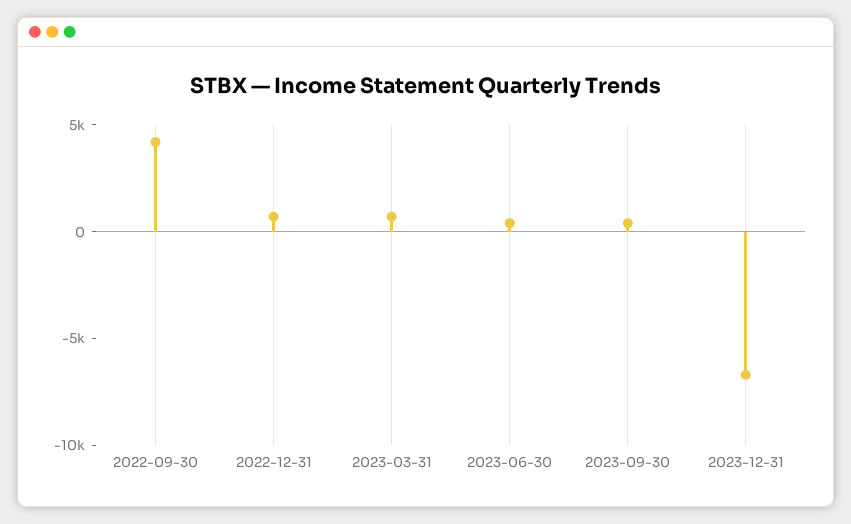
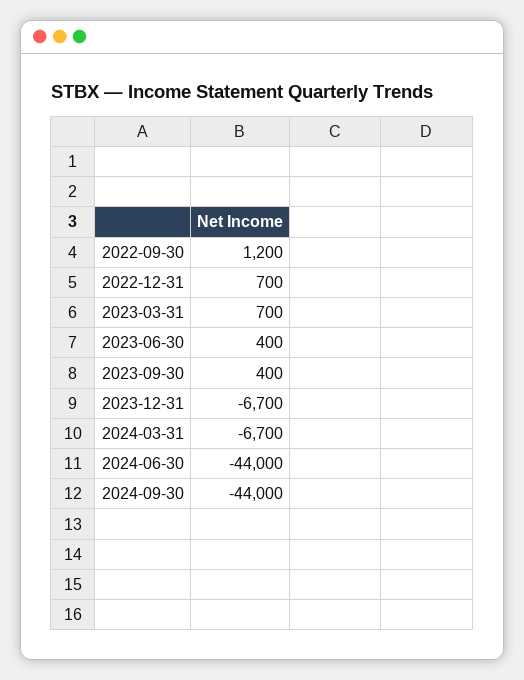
2022-09-30: 4000 -> 1200
2024-03-31: none -> -6700
2024-06-30: none -> -44000
2024-09-30: none -> -44000

